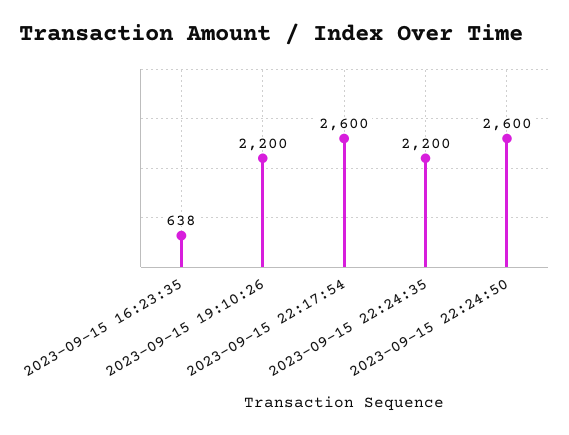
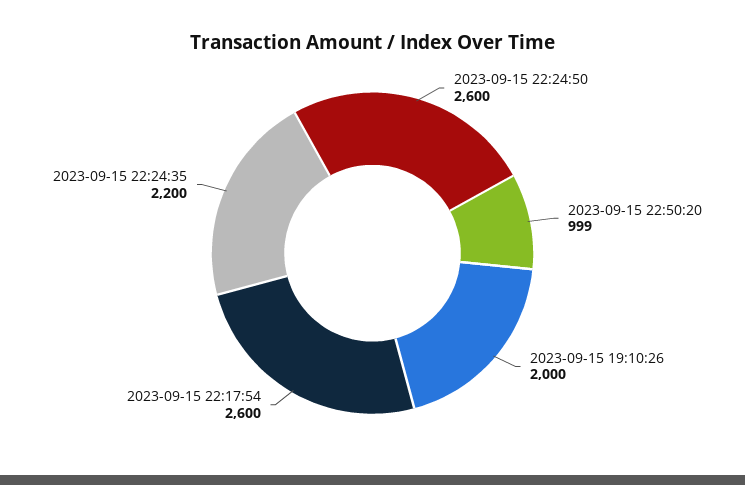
2023-09-15 16:23:35: 638 -> none
2023-09-15 19:10:26: 2200 -> 2000
2023-09-15 22:50:20: none -> 999

